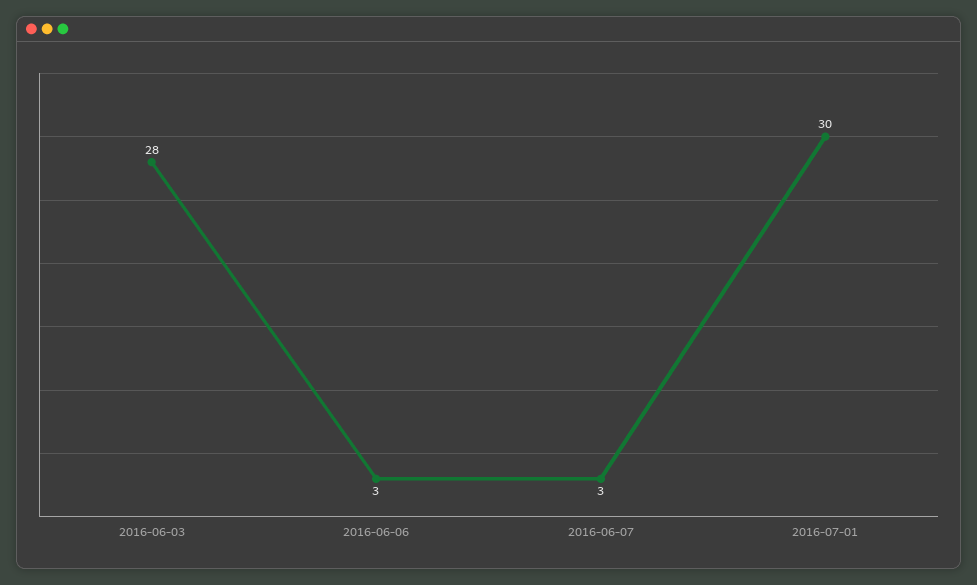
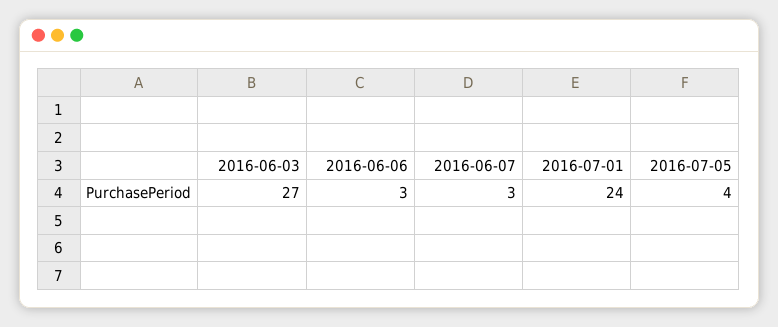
2016-06-03: 28 -> 27
2016-07-01: 30 -> 24
2016-07-05: none -> 4

